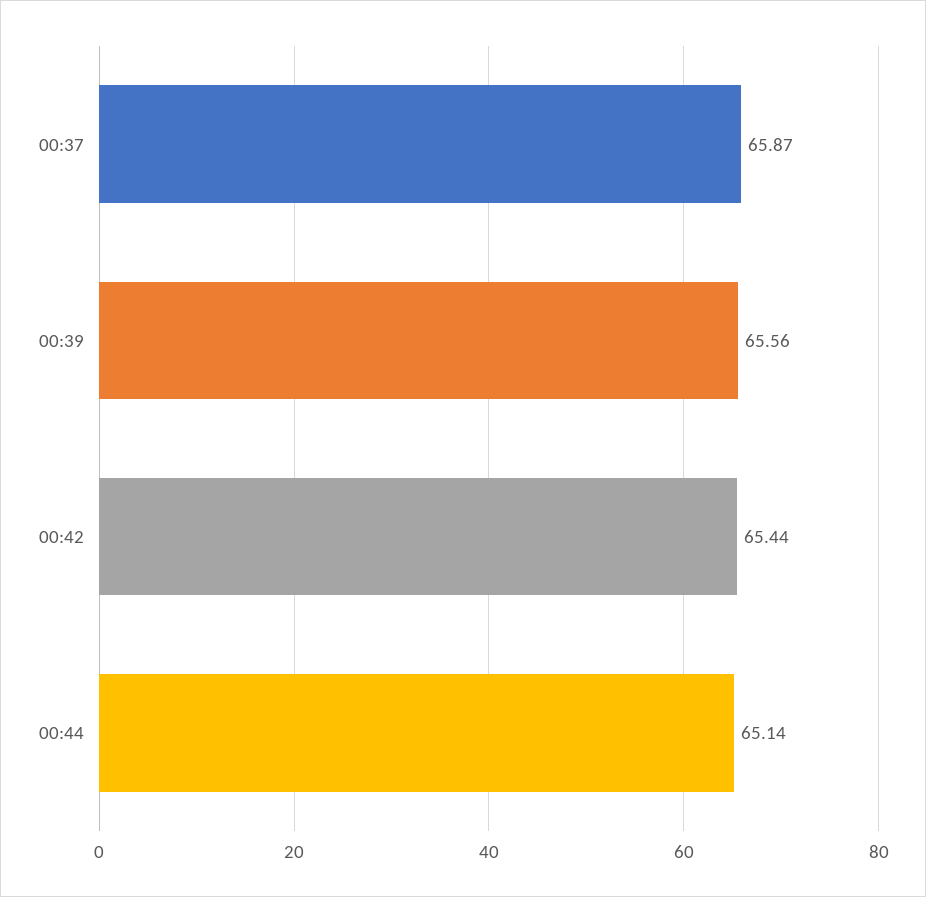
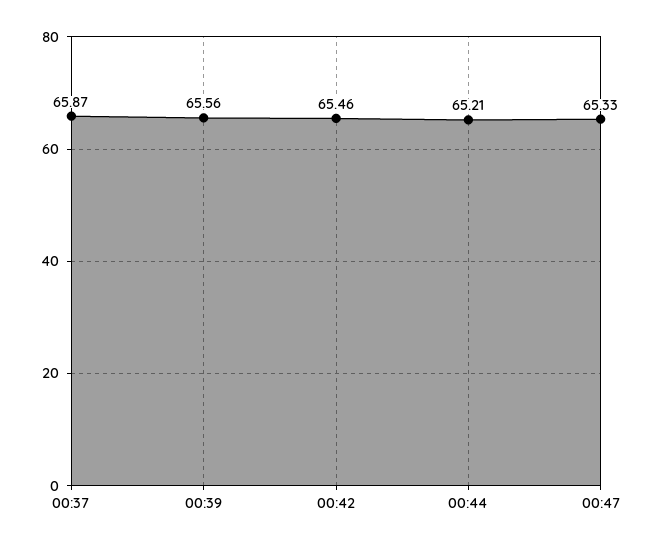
00:42: 65.44 -> 65.46
00:44: 65.14 -> 65.21
00:47: none -> 65.33

